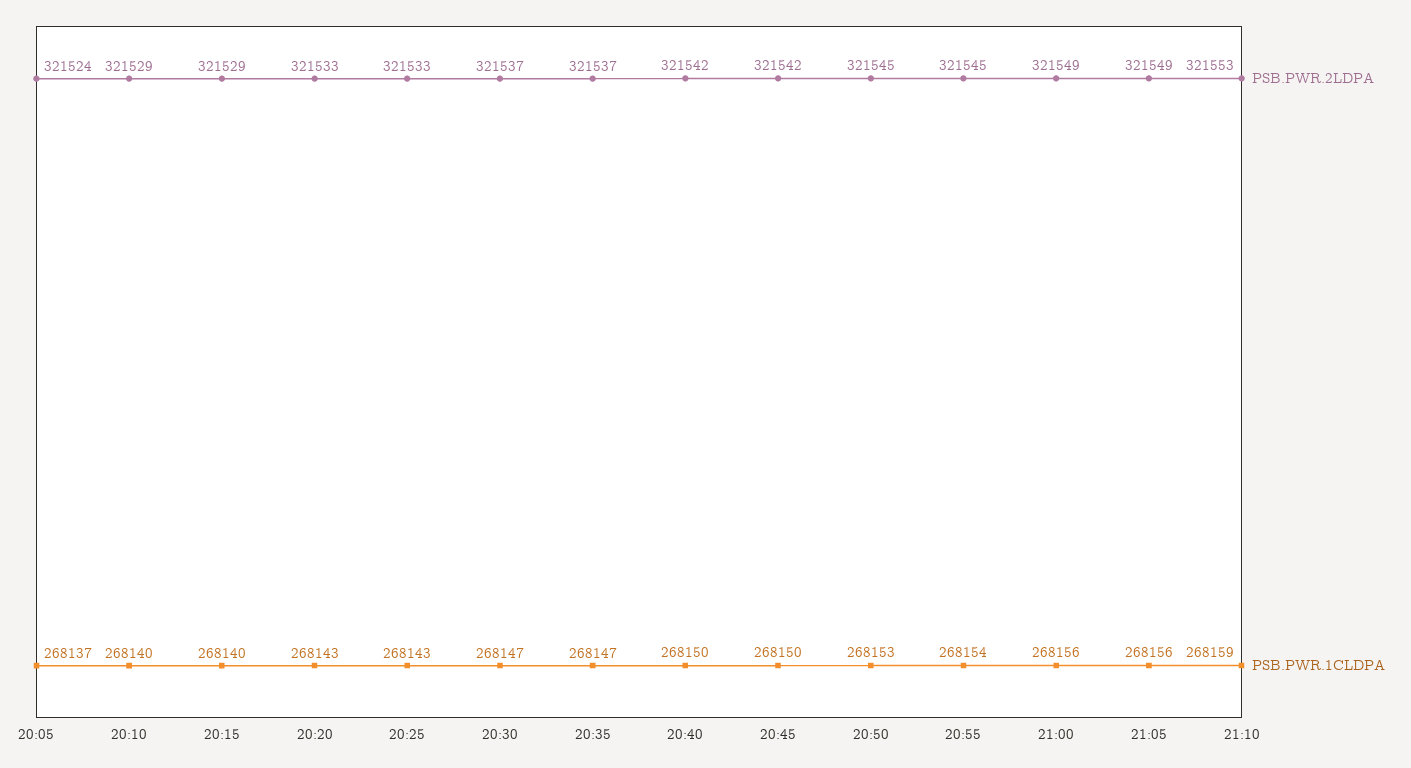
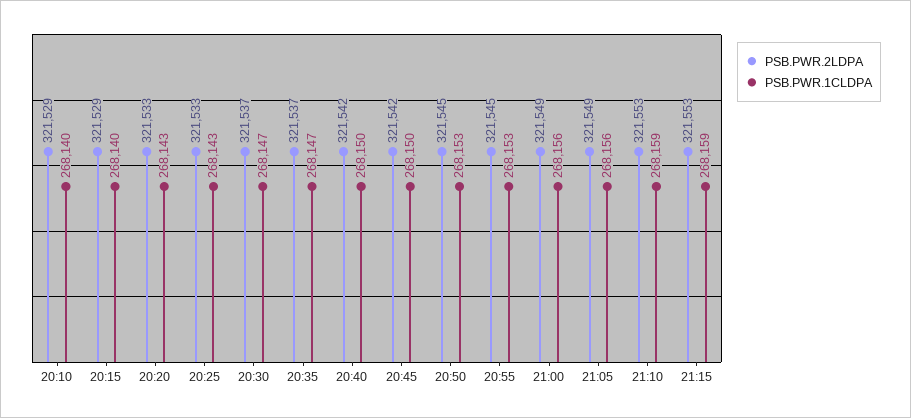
PSB.PWR.2LDPA, 20:05: 321524 -> none
PSB.PWR.1CLDPA, 20:05: 268137 -> none
PSB.PWR.1CLDPA, 20:55: 268154 -> 268153
PSB.PWR.2LDPA, 21:15: none -> 321553
PSB.PWR.1CLDPA, 21:15: none -> 268159

